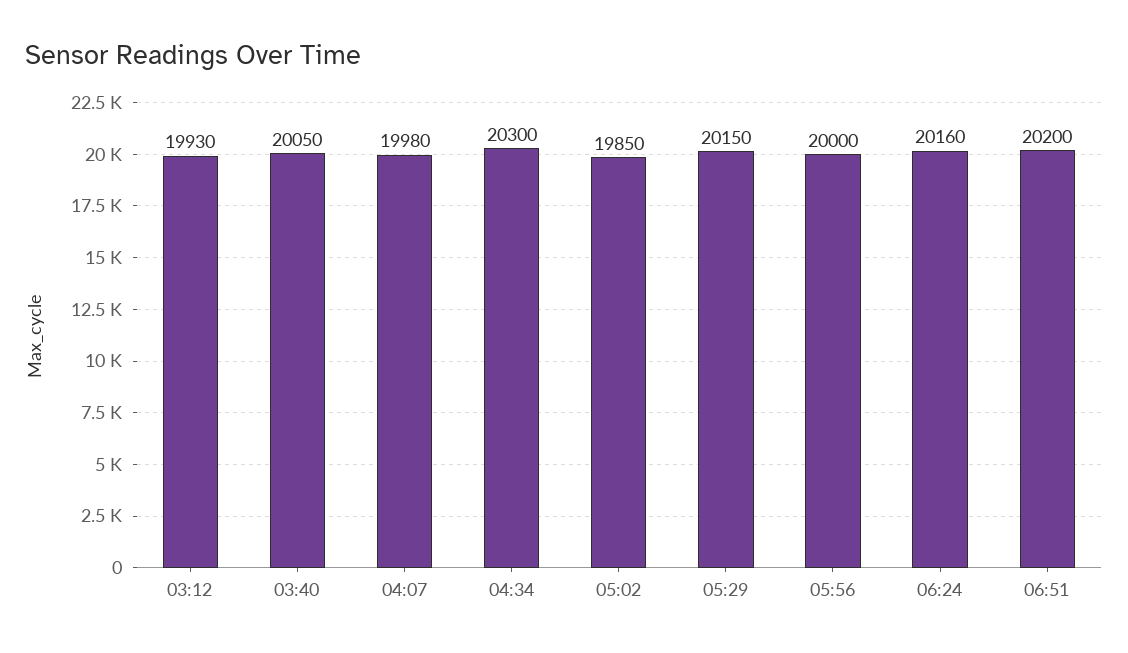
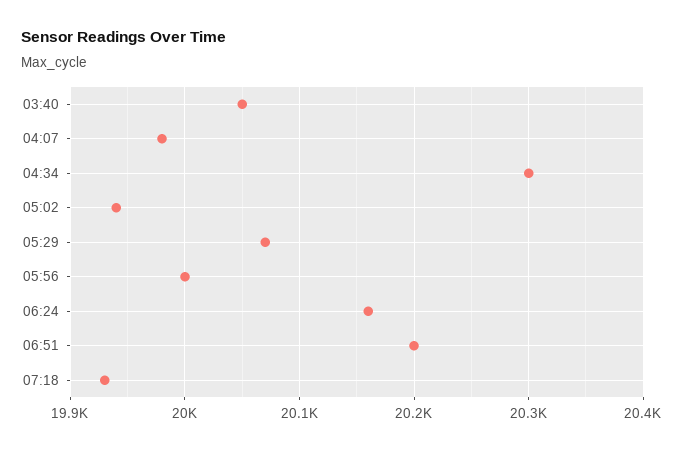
03:12: 19930 -> none
05:02: 19850 -> 19940
05:29: 20150 -> 20070
07:18: none -> 19930

